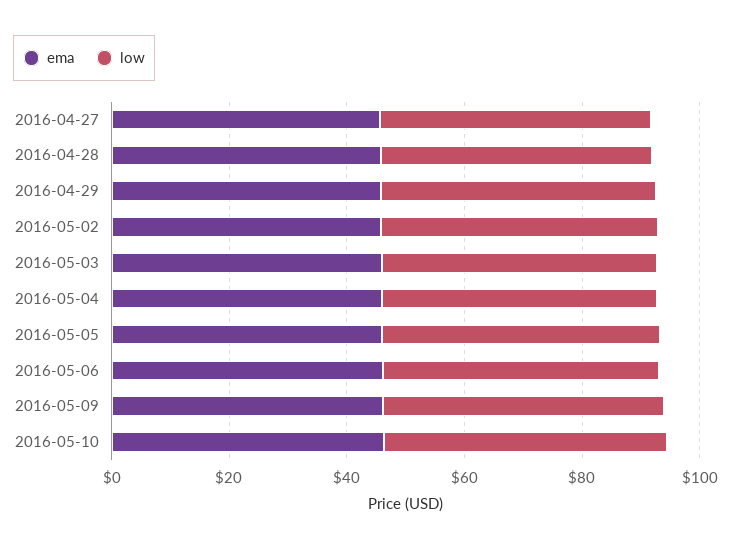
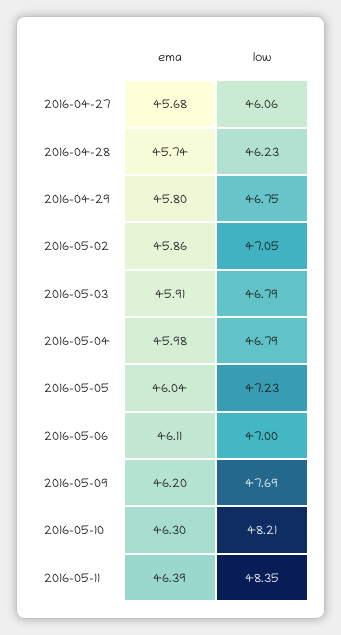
ema, 2016-05-11: none -> 46.39
low, 2016-05-11: none -> 48.35

